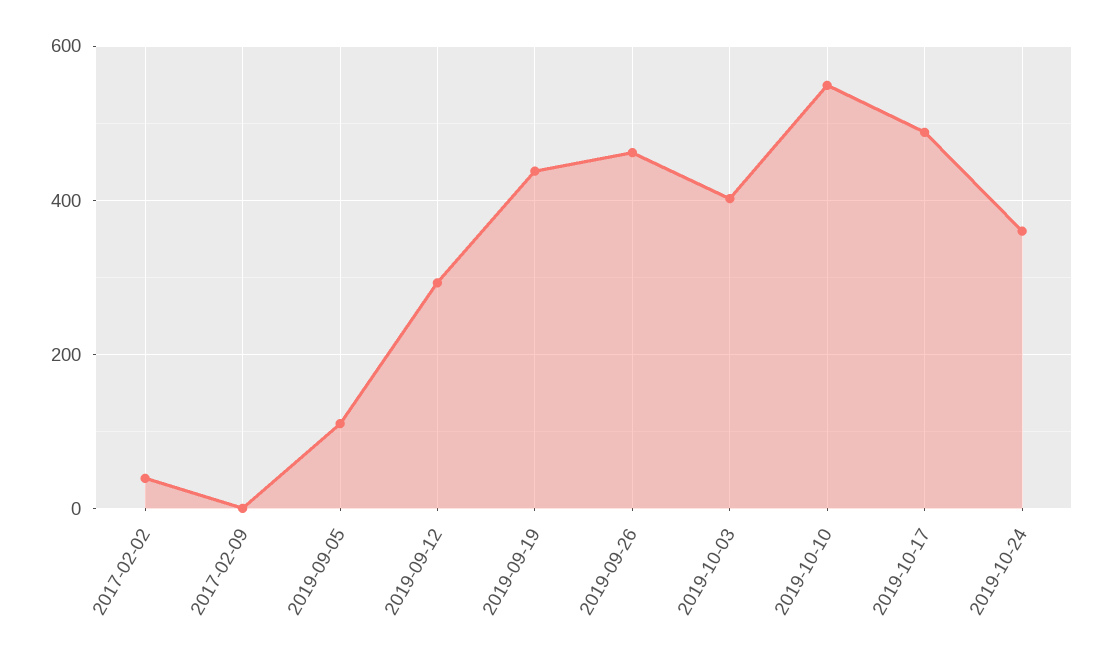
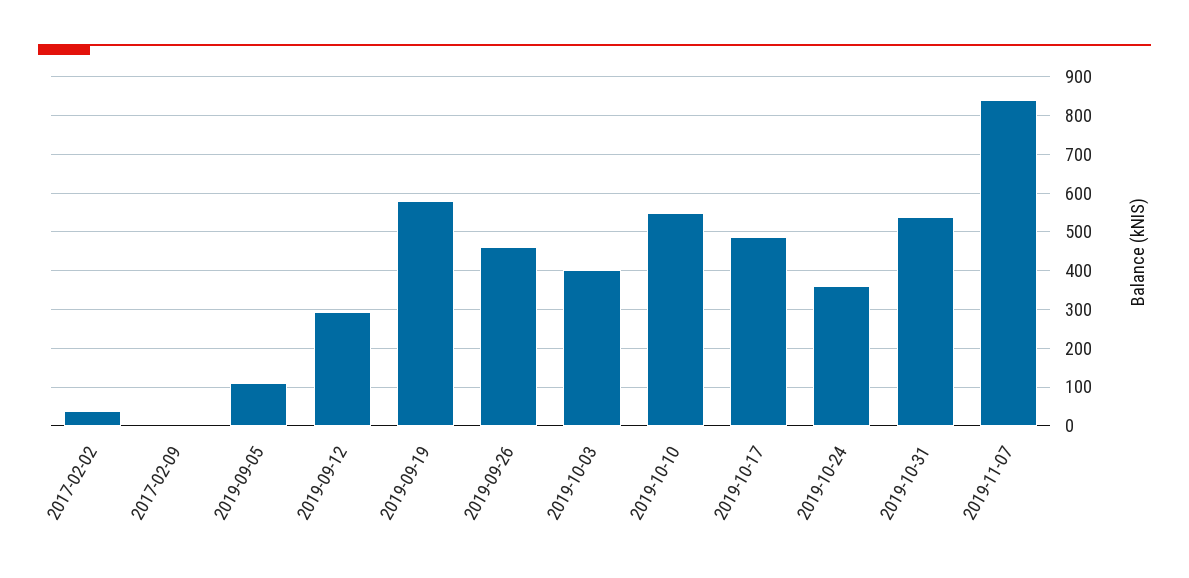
2019-09-19: 440 -> 580
2019-10-31: none -> 540
2019-11-07: none -> 840

